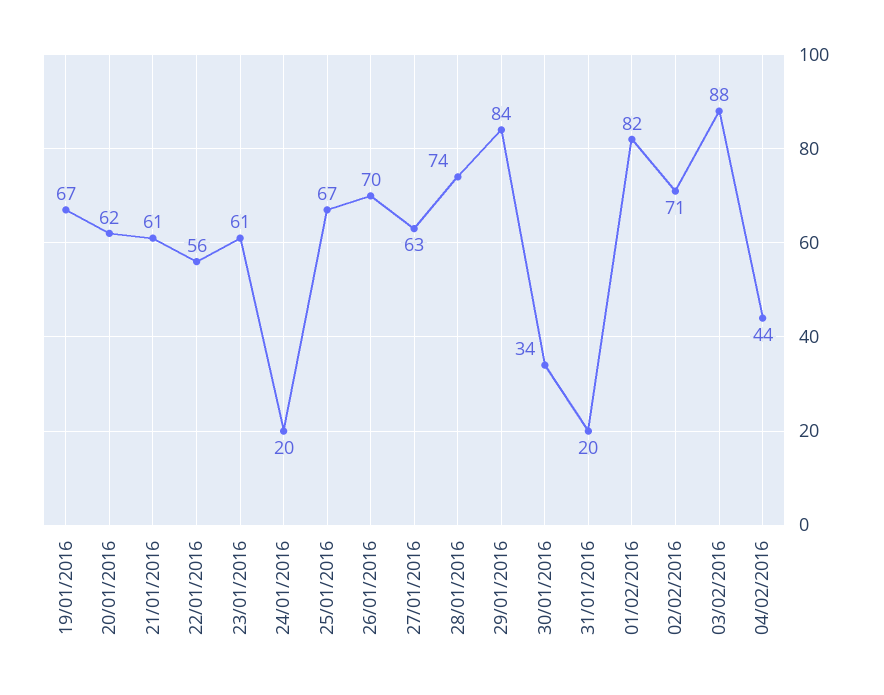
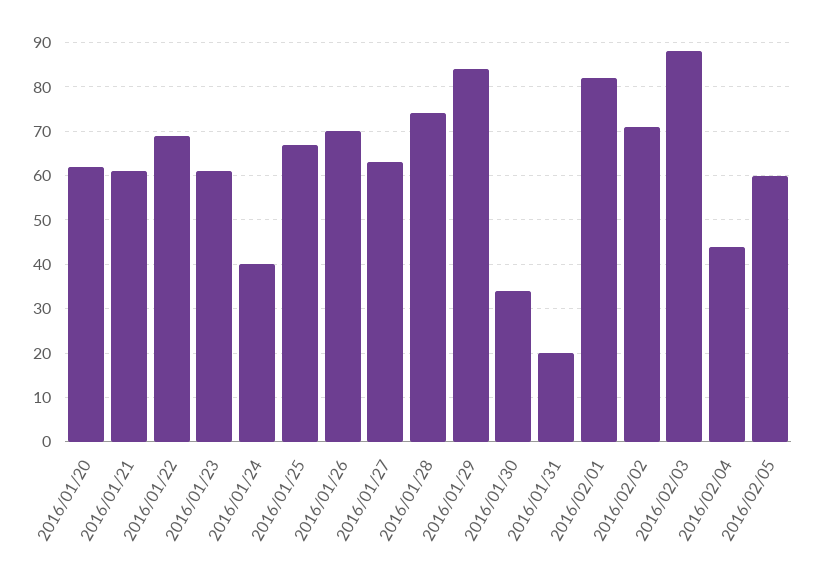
19/01/2016: 67 -> none
22/01/2016: 56 -> 70
24/01/2016: 20 -> 40
2016/02/05: none -> 60

